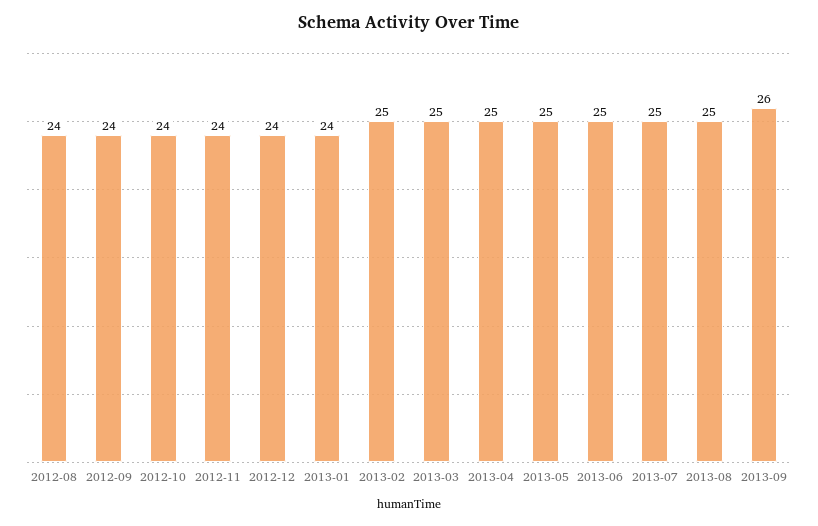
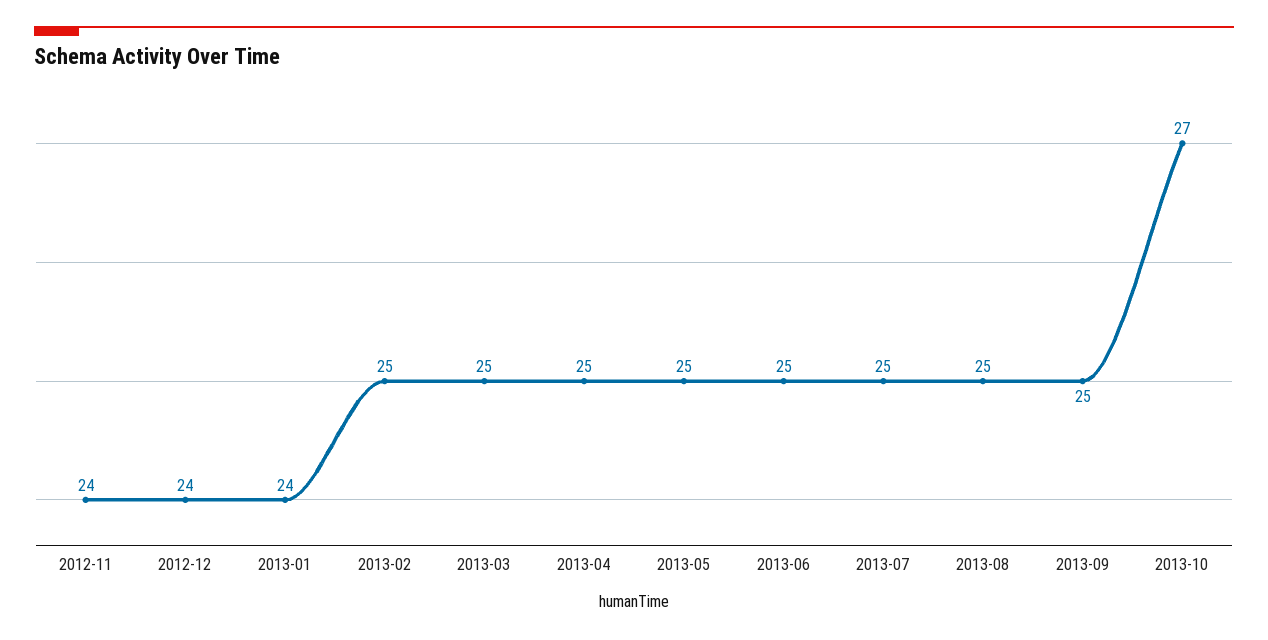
2012-08: 24 -> none
2012-09: 24 -> none
2012-10: 24 -> none
2013-09: 26 -> 25
2013-10: none -> 27

